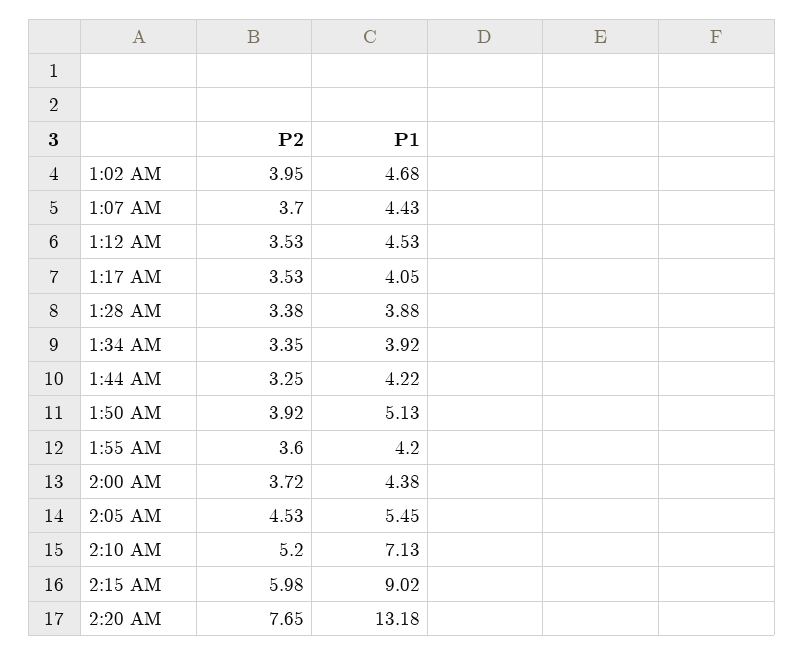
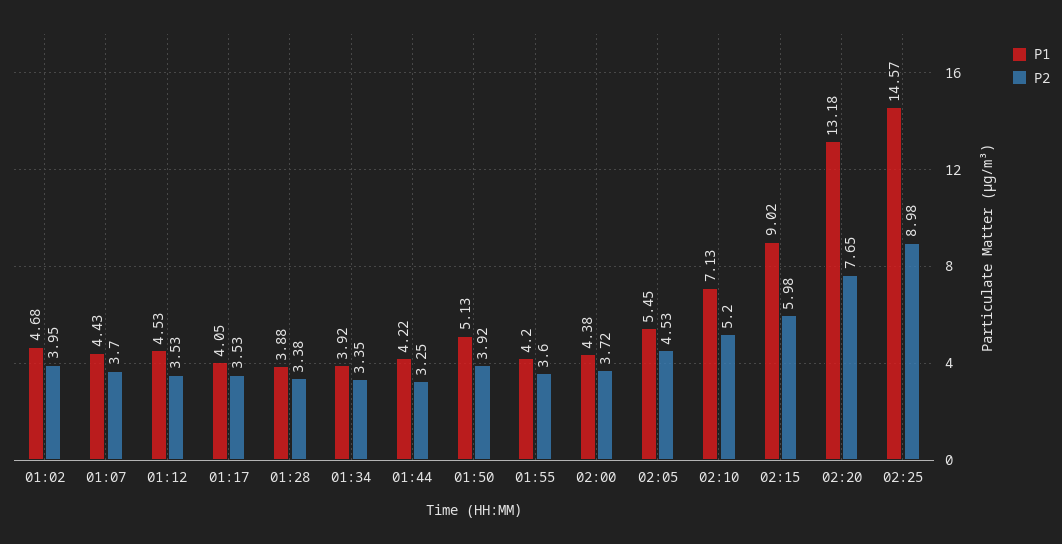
P1, 02:25: none -> 14.57
P2, 02:25: none -> 8.98

